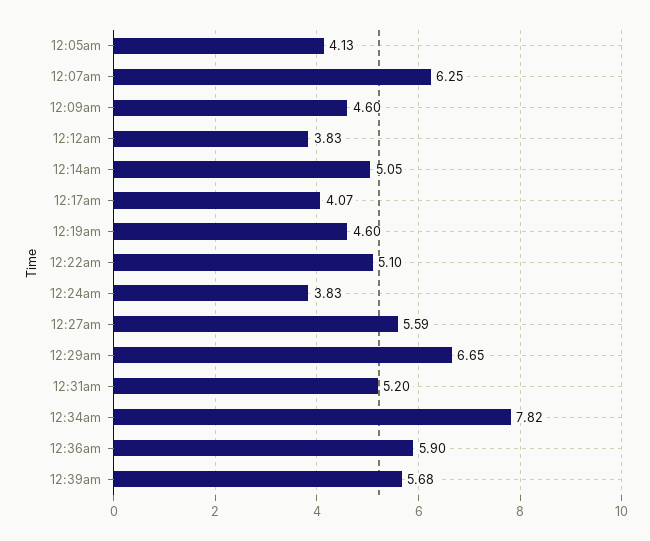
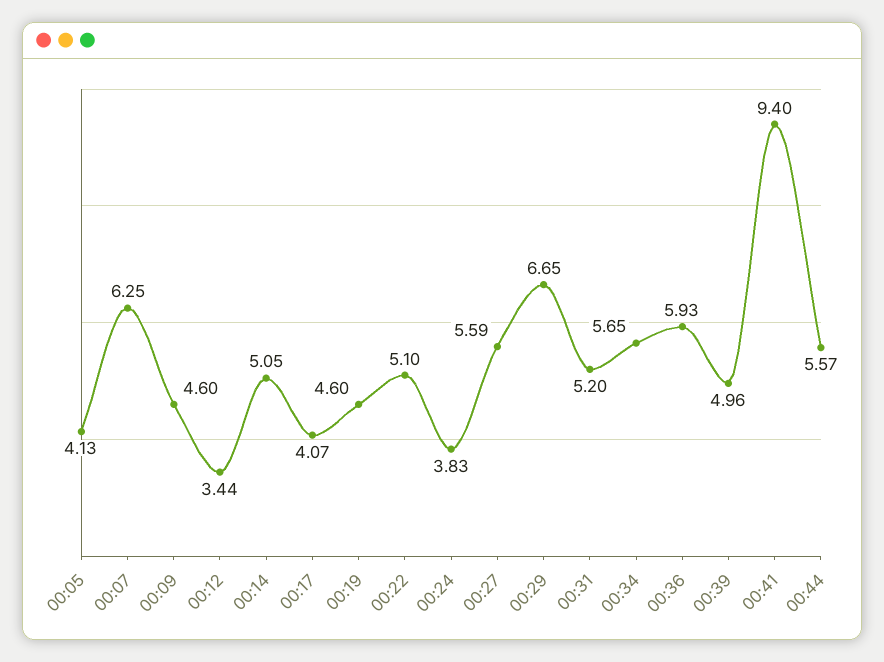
12:12am: 3.83 -> 3.44
12:34am: 7.82 -> 5.65
12:36am: 5.9 -> 5.93
12:39am: 5.68 -> 4.96
00:41: none -> 9.4
00:44: none -> 5.57

